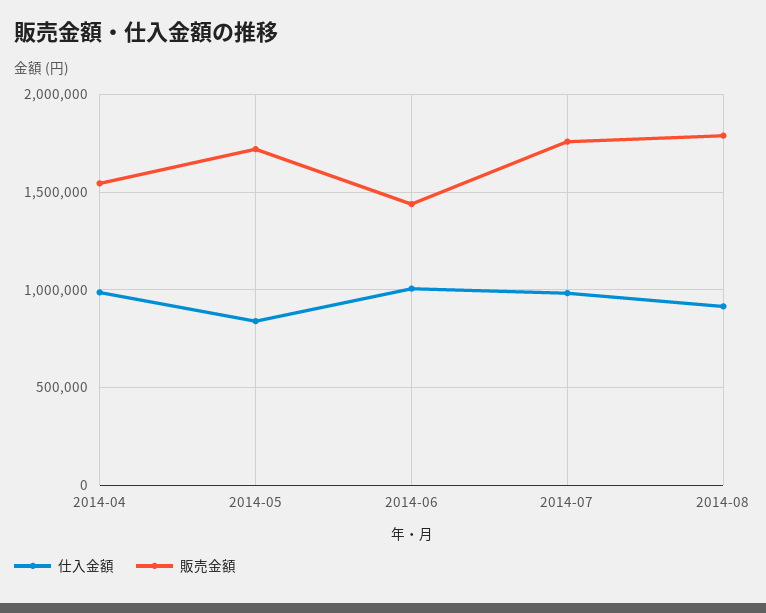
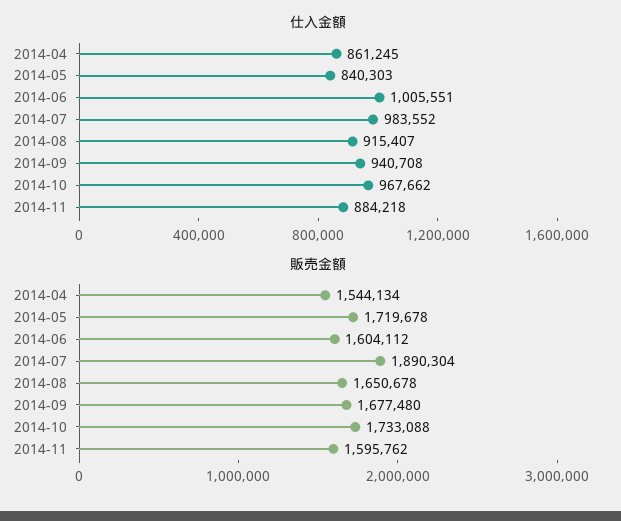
仕入金額, 2014-04: 1000000 -> 861245
販売金額, 2014-06: 1450000 -> 1604112
販売金額, 2014-07: 1750000 -> 1890304
販売金額, 2014-08: 1800000 -> 1650678
仕入金額, 2014-09: none -> 940708
仕入金額, 2014-10: none -> 967662
仕入金額, 2014-11: none -> 884218
販売金額, 2014-09: none -> 1677480
販売金額, 2014-10: none -> 1733088
販売金額, 2014-11: none -> 1595762

